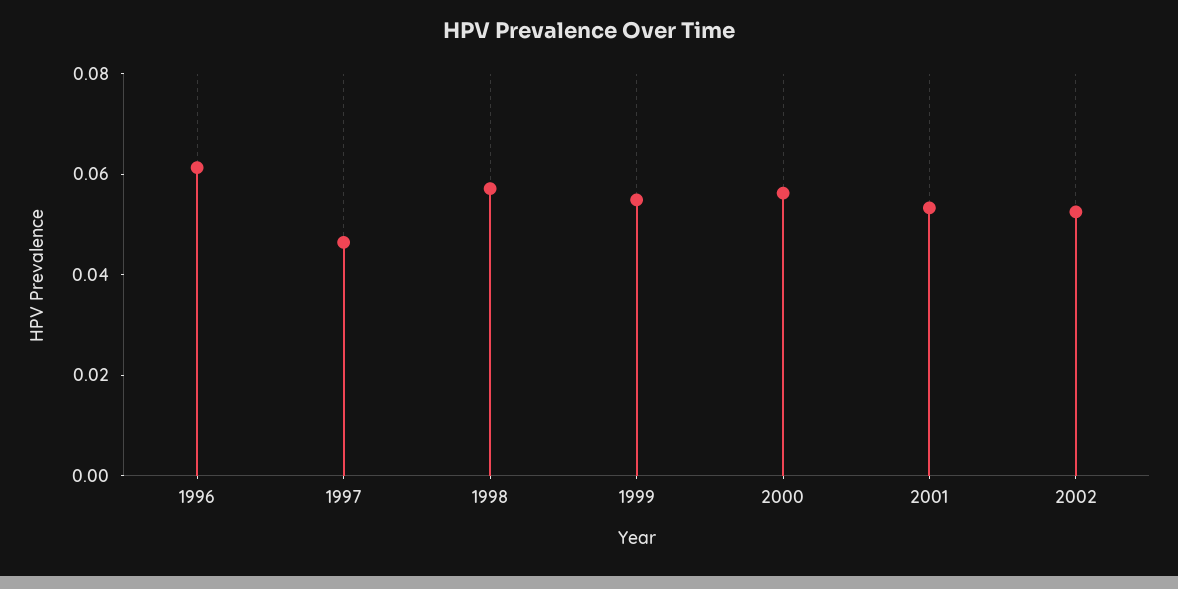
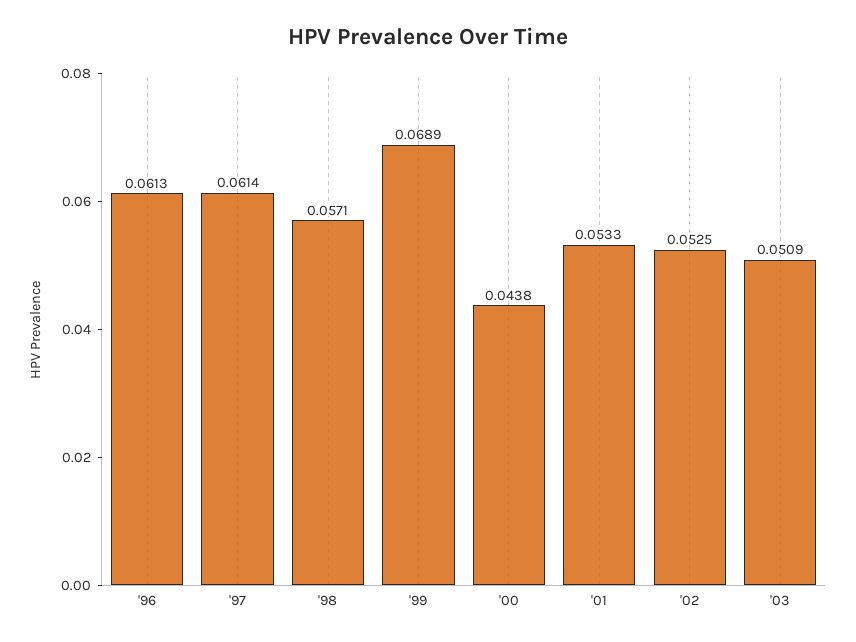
1997: 0.045 -> 0.0614
1999: 0.055 -> 0.0689
2000: 0.055 -> 0.0438
'03: none -> 0.0509

